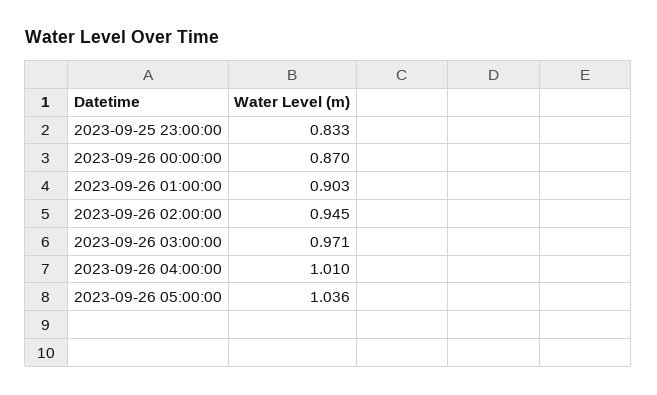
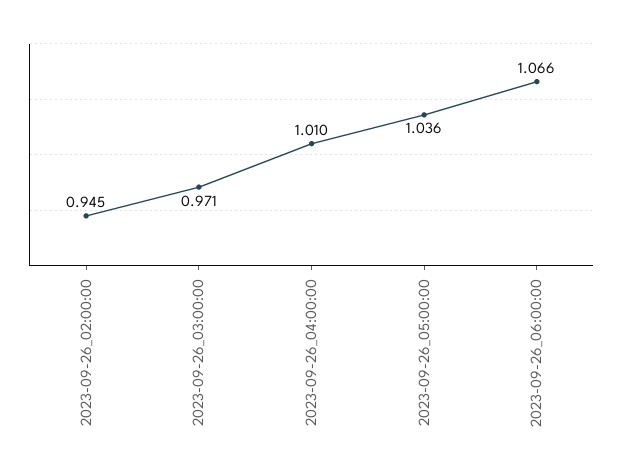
2023-09-25 23:00:00: 0.833 -> none
2023-09-26 00:00:00: 0.87 -> none
2023-09-26 01:00:00: 0.903 -> none
2023-09-26_06:00:00: none -> 1.066

